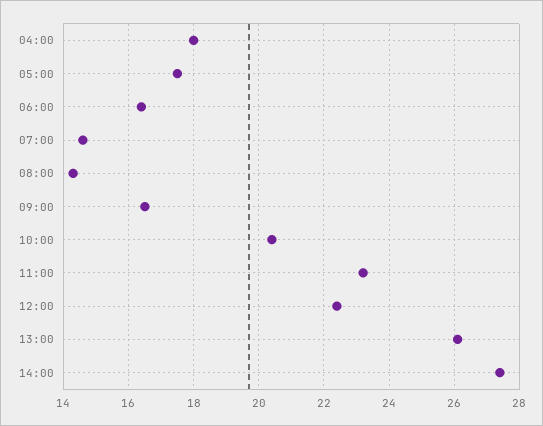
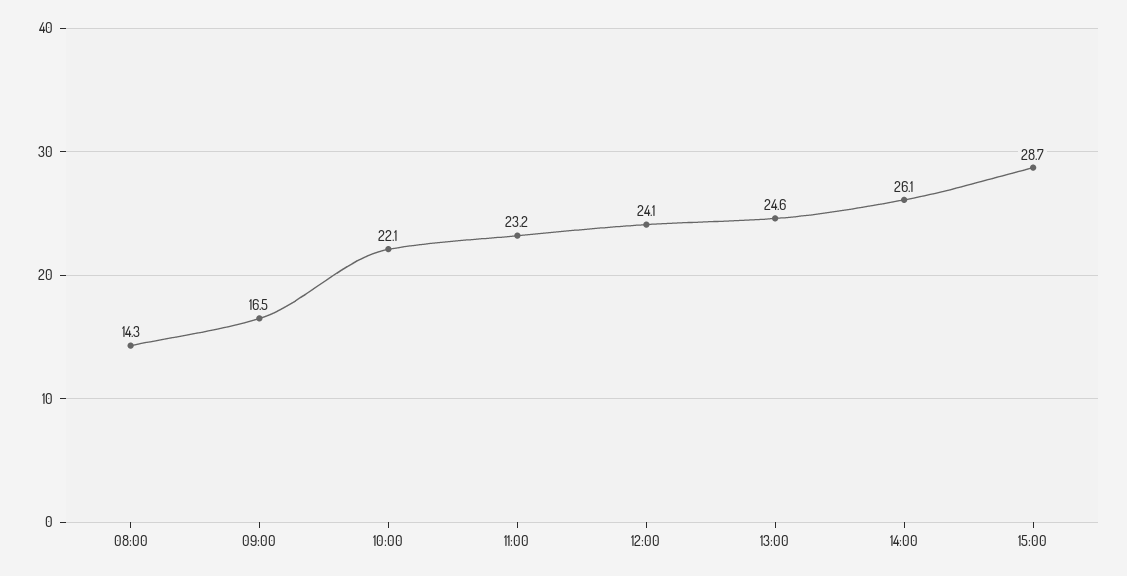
04:00: 18 -> none
05:00: 17.5 -> none
06:00: 16.5 -> none
07:00: 14.5 -> none
10:00: 20.5 -> 22.1
12:00: 22.5 -> 24.1
13:00: 26 -> 24.6
14:00: 27.5 -> 26.1
15:00: none -> 28.7

